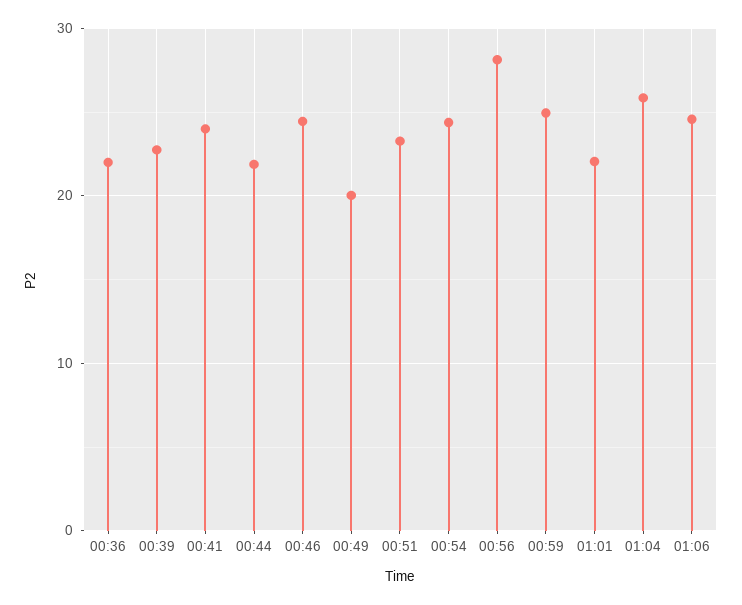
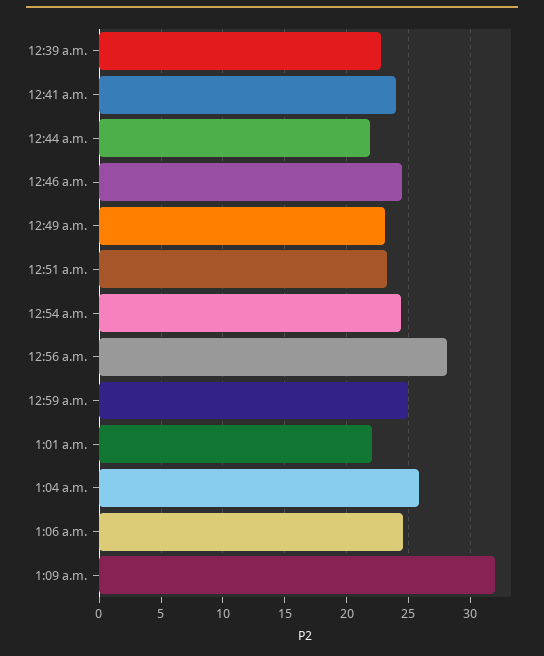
00:36: 22 -> none
00:49: 20 -> 23
1:09 a.m.: none -> 32

